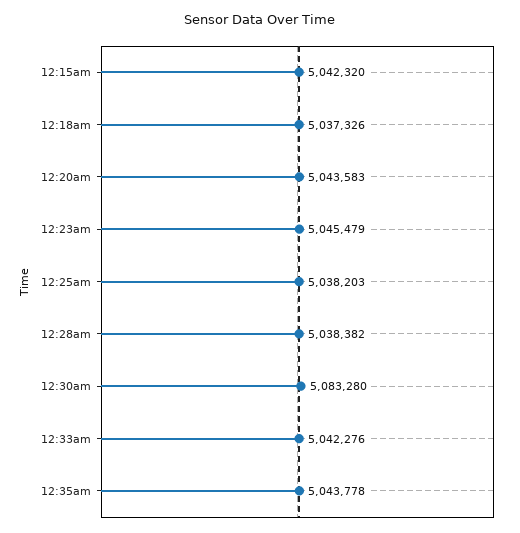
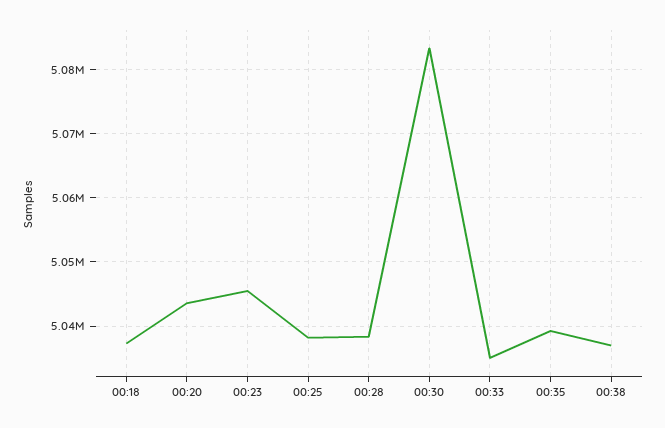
12:15am: 5042320 -> none
12:33am: 5042276 -> 5035000
12:35am: 5043778 -> 5039000
00:38: none -> 5037000

